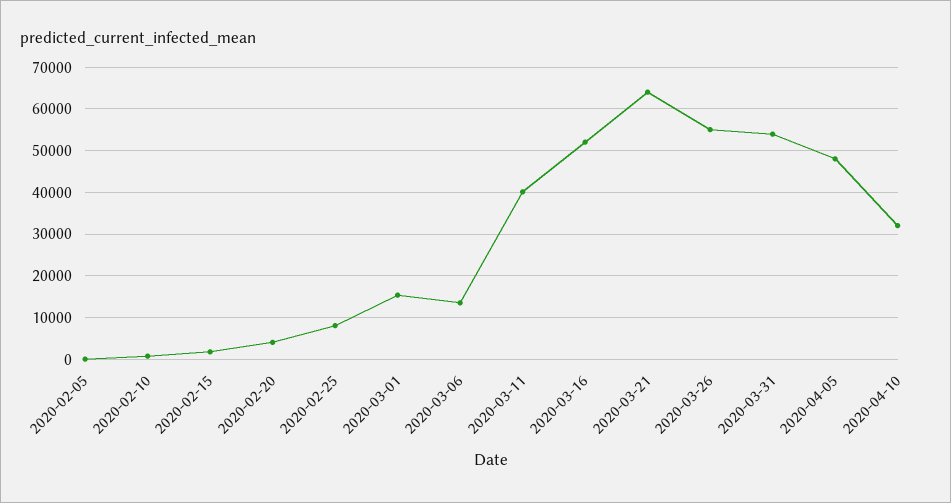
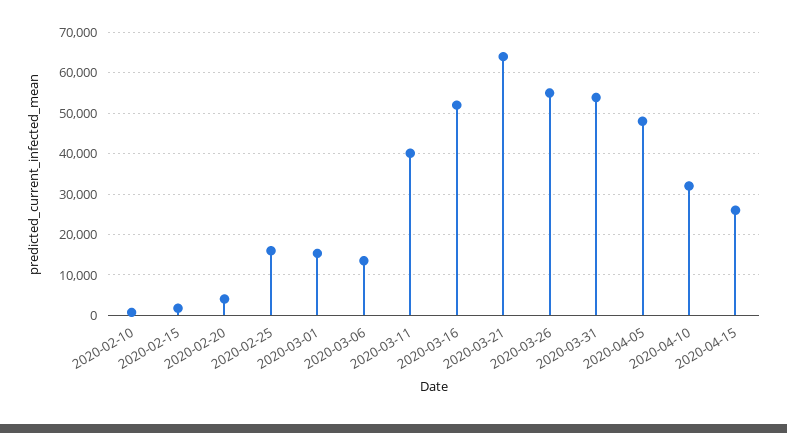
2020-02-05: 0 -> none
2020-02-25: 8000 -> 16000
2020-04-15: none -> 26000

